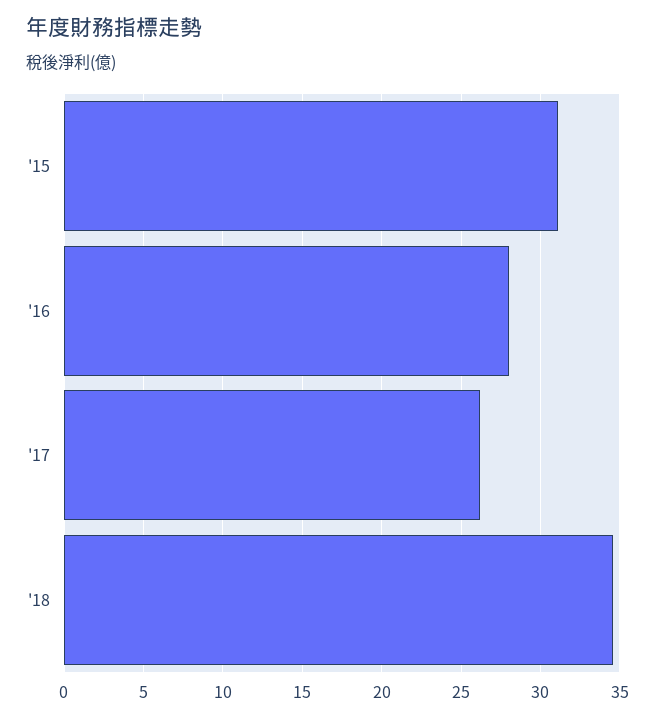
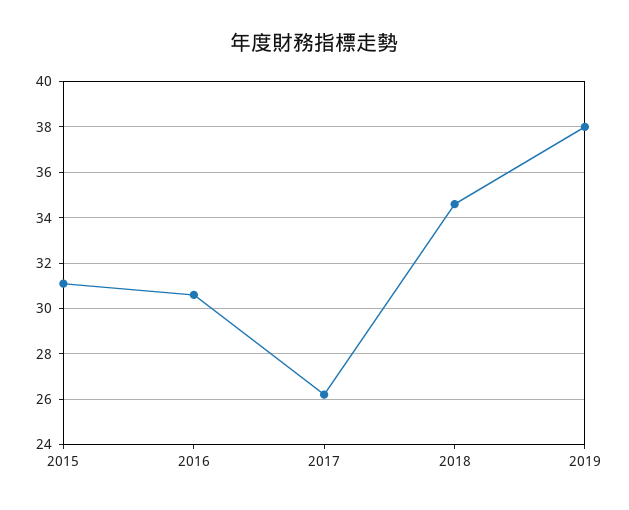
'16: 28 -> 30.5
2019: none -> 38

